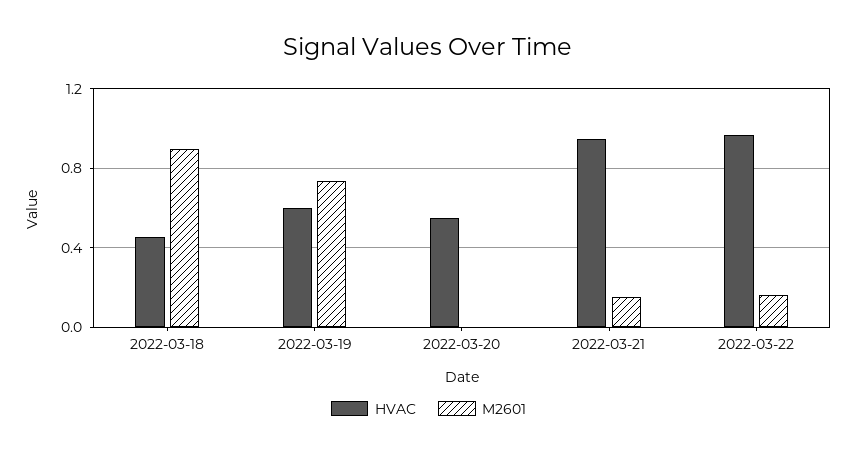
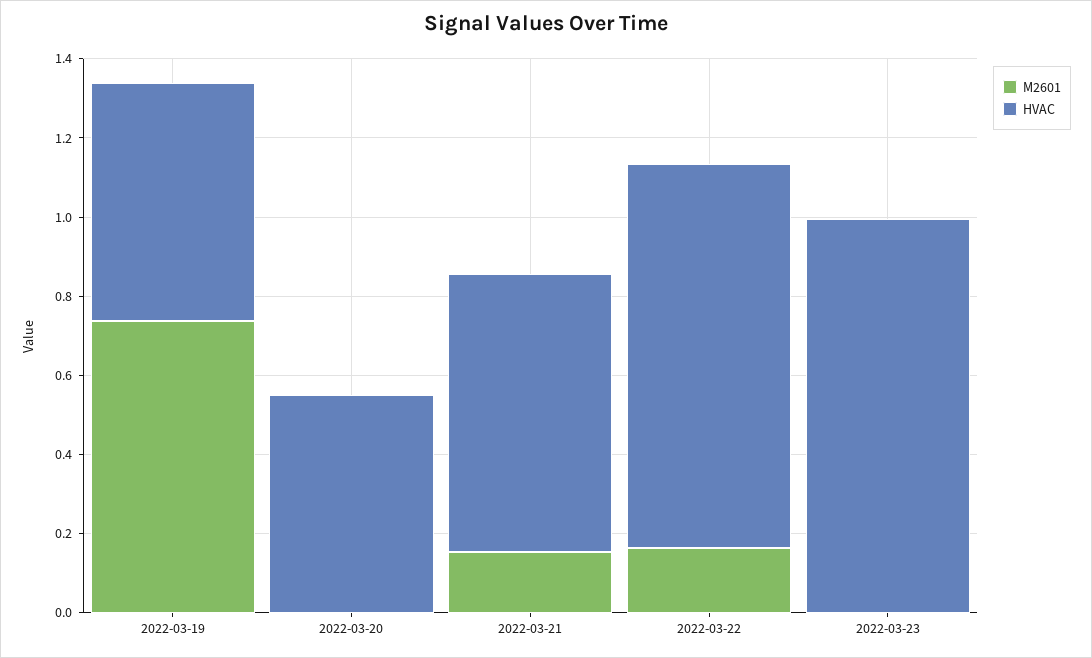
HVAC, 2022-03-18: 0.45 -> none
M2601, 2022-03-18: 0.9 -> none
HVAC, 2022-03-21: 0.95 -> 0.7
M2601, 2022-03-23: none -> 0
HVAC, 2022-03-23: none -> 1

